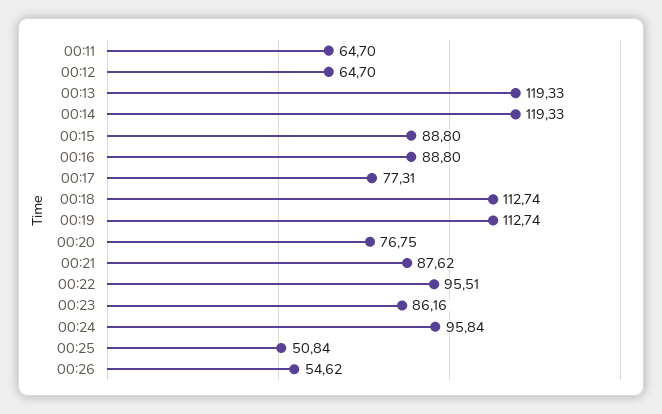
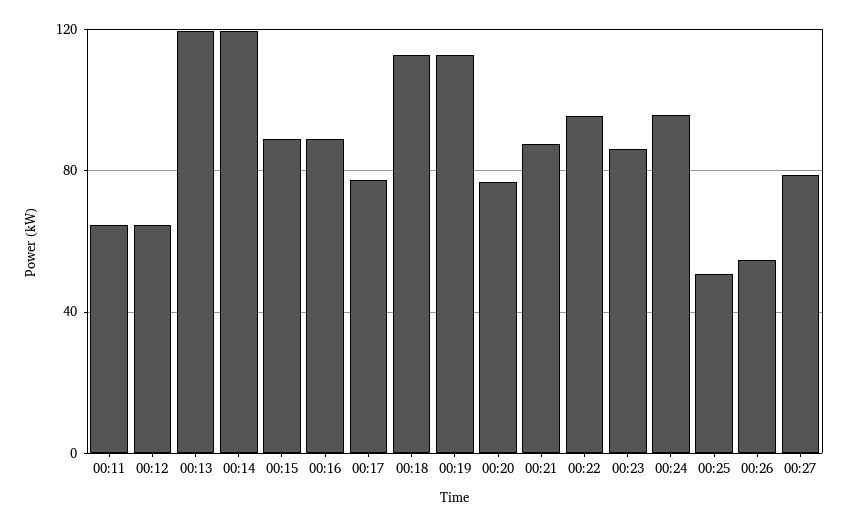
00:27: none -> 80

